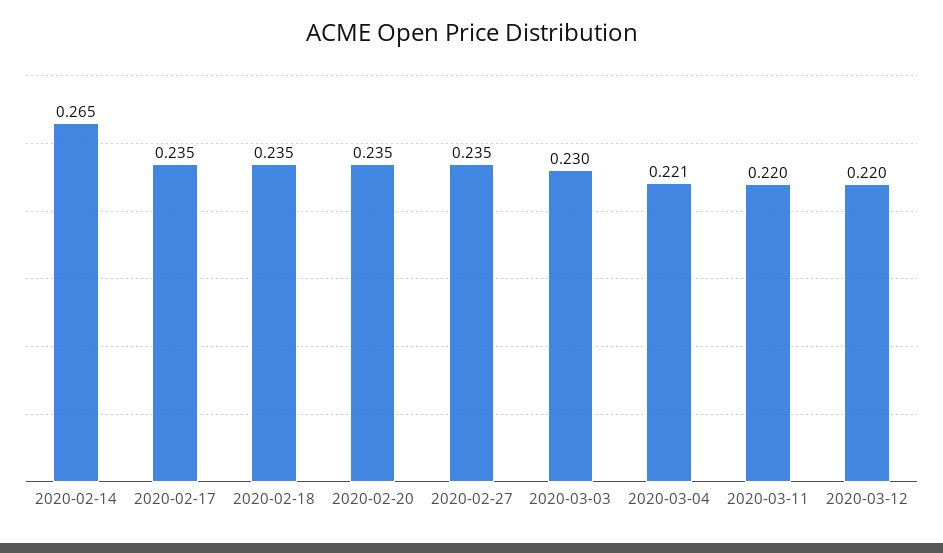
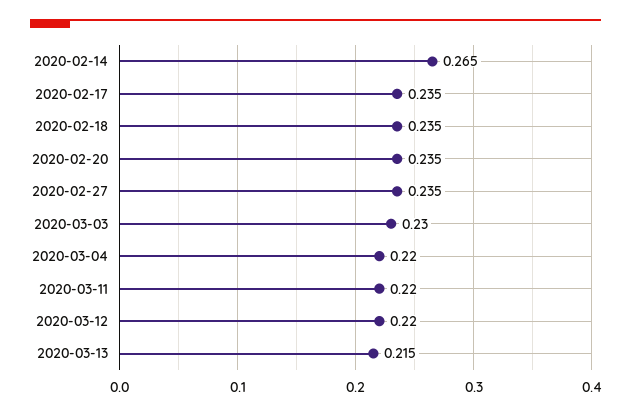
2020-03-04: 0.221 -> 0.22
2020-03-13: none -> 0.215

